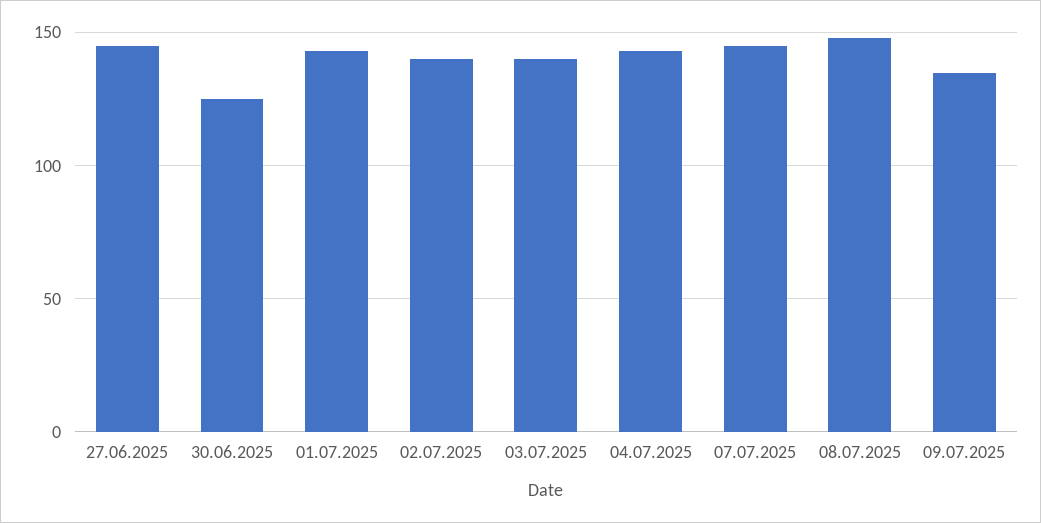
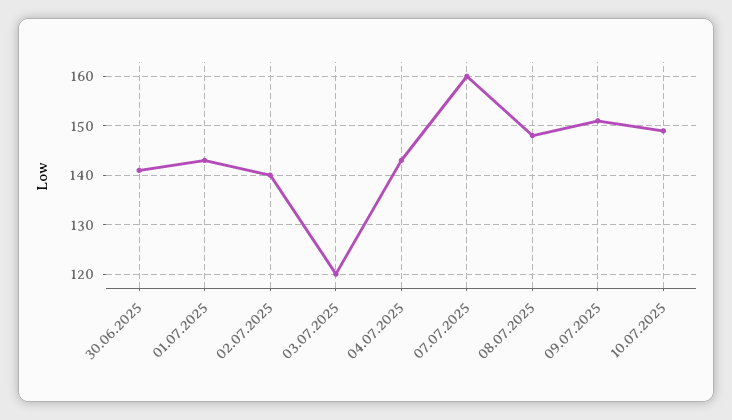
27.06.2025: 145 -> none
30.06.2025: 125 -> 140
03.07.2025: 140 -> 120
07.07.2025: 145 -> 160
09.07.2025: 135 -> 150
10.07.2025: none -> 150

